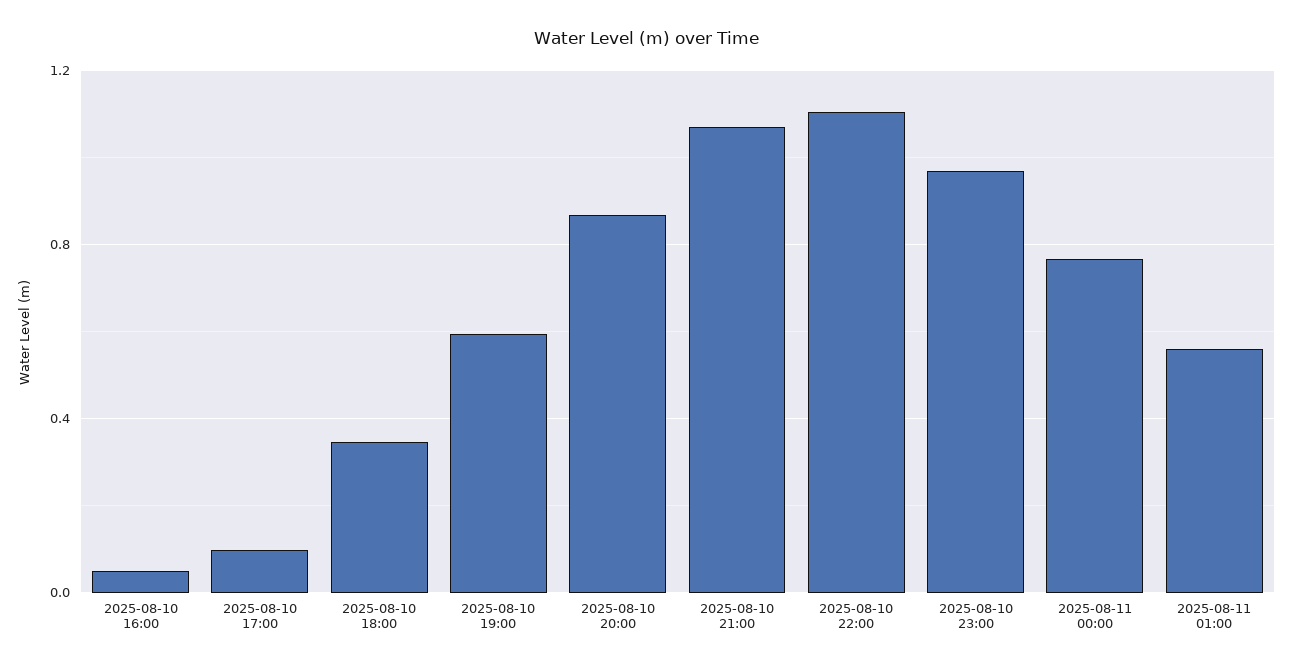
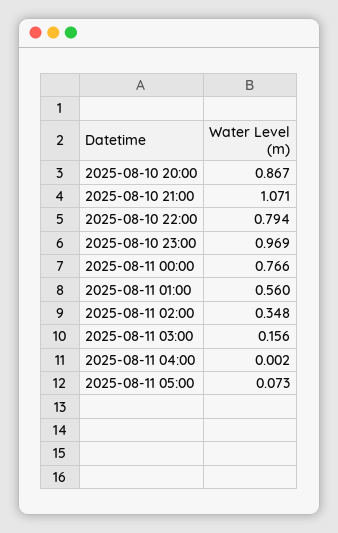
2025-08-10 16:00: 0.05 -> none
2025-08-10 17:00: 0.1 -> none
2025-08-10 18:00: 0.35 -> none
2025-08-10 19:00: 0.6 -> none
2025-08-10 22:00: 1.1 -> 0.794
2025-08-11 02:00: none -> 0.348
2025-08-11 03:00: none -> 0.156
2025-08-11 04:00: none -> 0.002
2025-08-11 05:00: none -> 0.073

